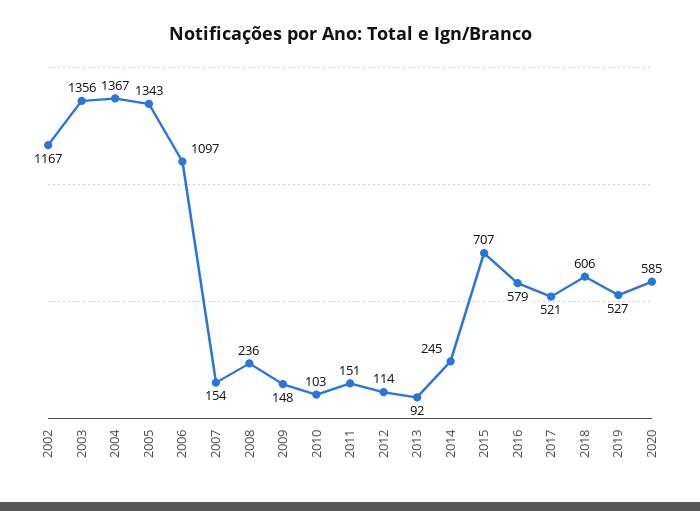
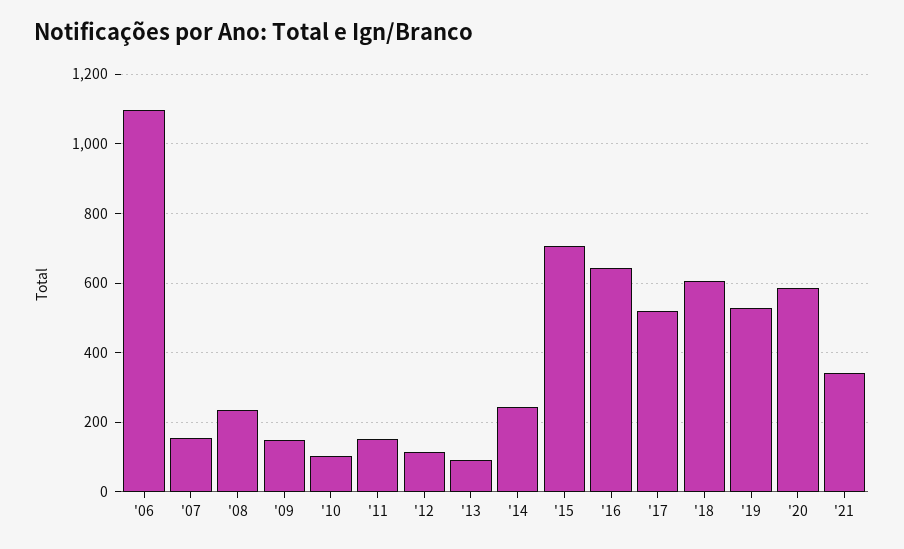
2002: 1167 -> none
2003: 1356 -> none
2004: 1367 -> none
2005: 1343 -> none
2016: 579 -> 640
'21: none -> 340

